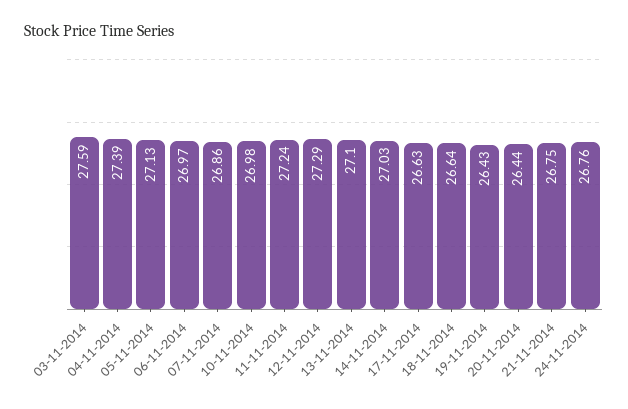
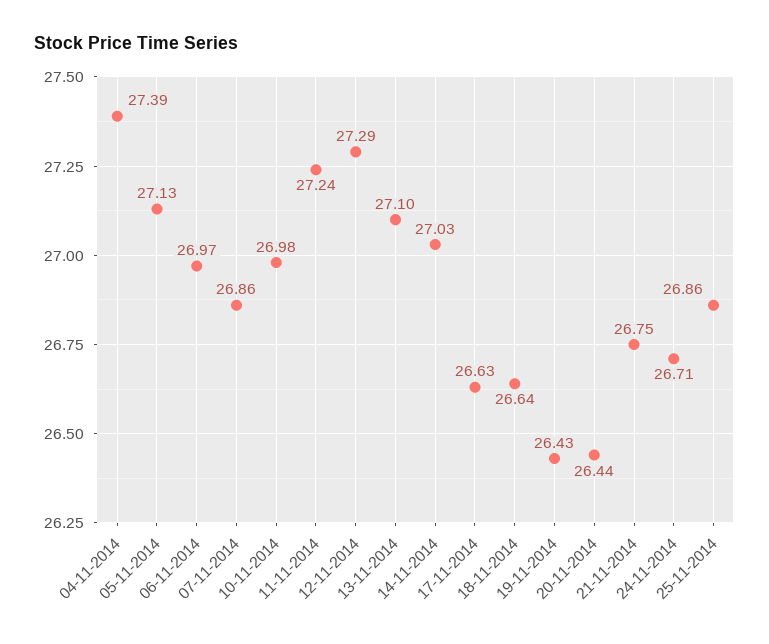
03-11-2014: 27.59 -> none
24-11-2014: 26.76 -> 26.71
25-11-2014: none -> 26.86

